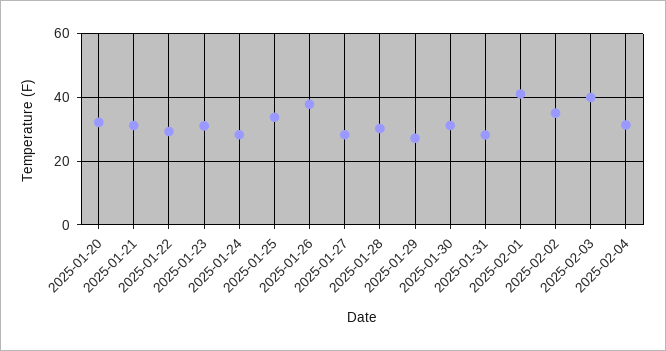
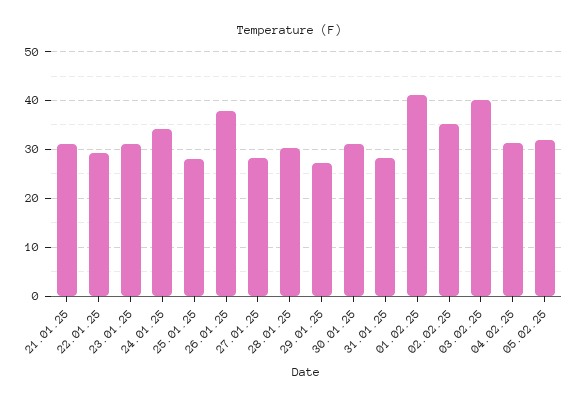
2025-01-20: 32 -> none
2025-01-24: 28 -> 34
2025-01-25: 34 -> 28
05.02.25: none -> 32

